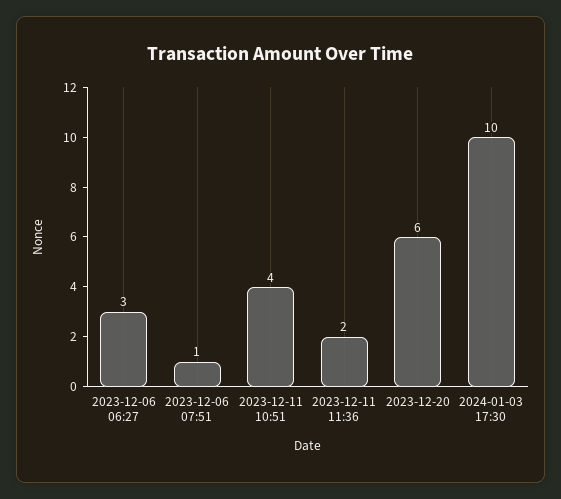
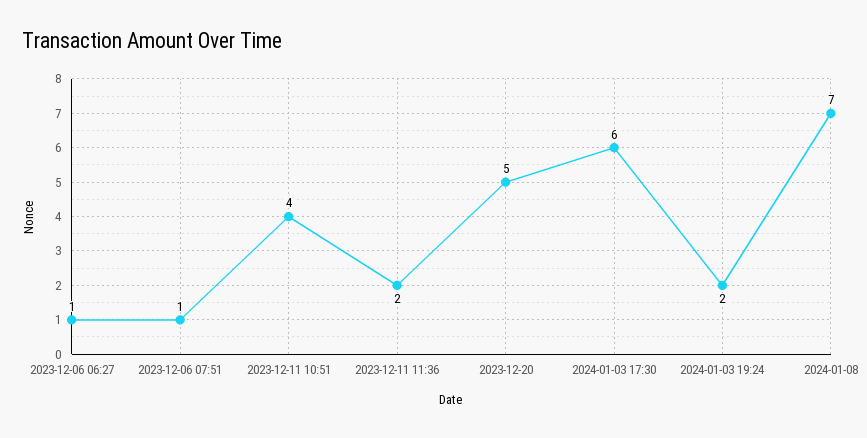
2023-12-06 06:27: 3 -> 1
2023-12-20: 6 -> 5
2024-01-03 17:30: 10 -> 6
2024-01-03 19:24: none -> 2
2024-01-08: none -> 7

